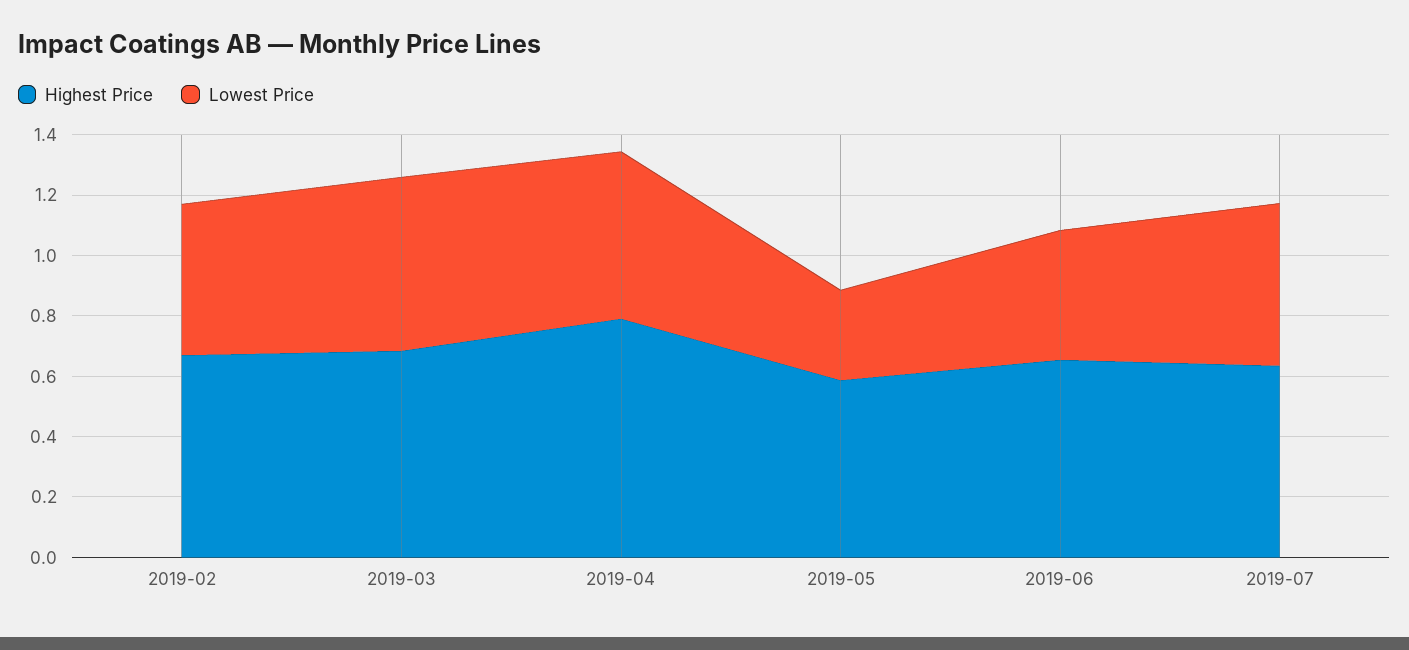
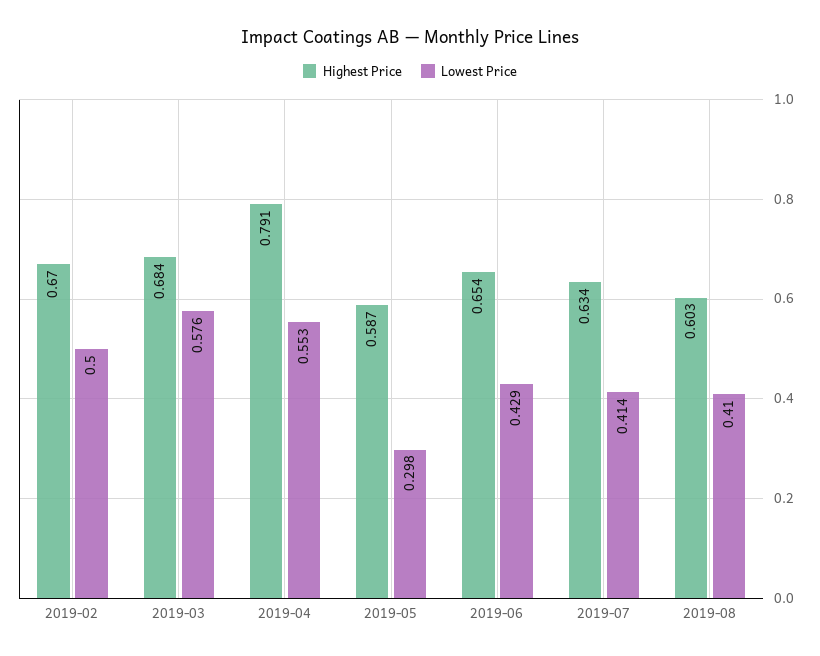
Lowest Price, 2019-07: 0.55 -> 0.414
Highest Price, 2019-08: none -> 0.603
Lowest Price, 2019-08: none -> 0.41

